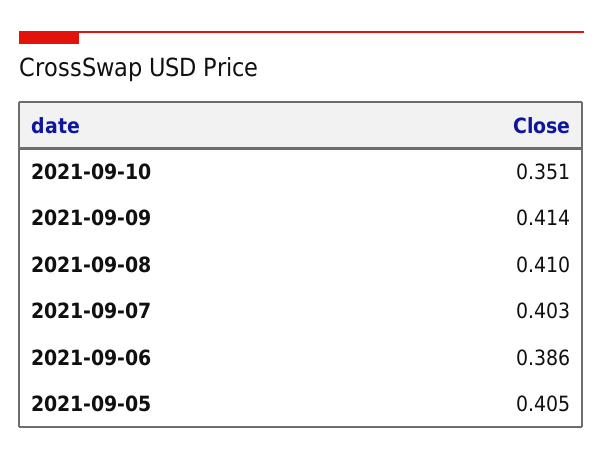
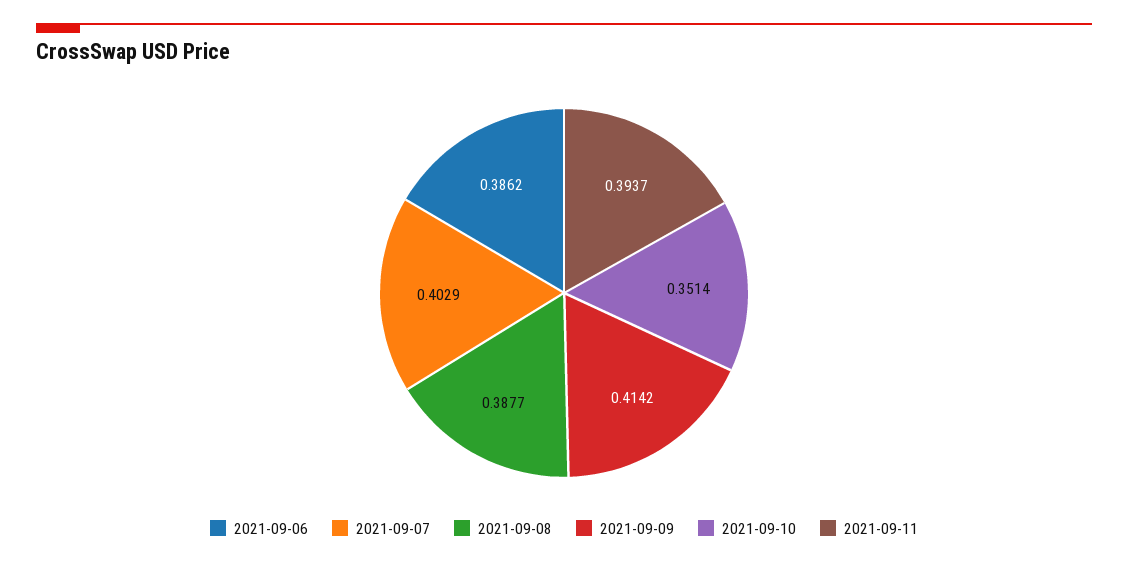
2021-09-08: 0.41 -> 0.3877
2021-09-05: 0.405 -> none
2021-09-11: none -> 0.3937

